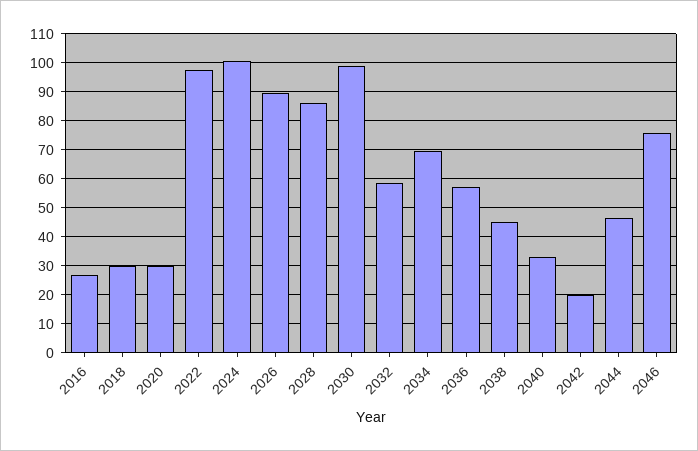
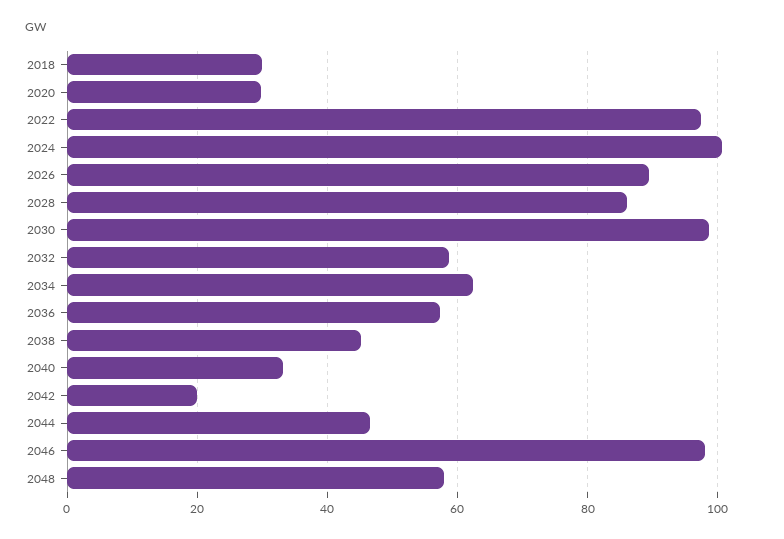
2016: 27.5 -> none
2034: 70 -> 62
2046: 75 -> 98
2048: none -> 58

